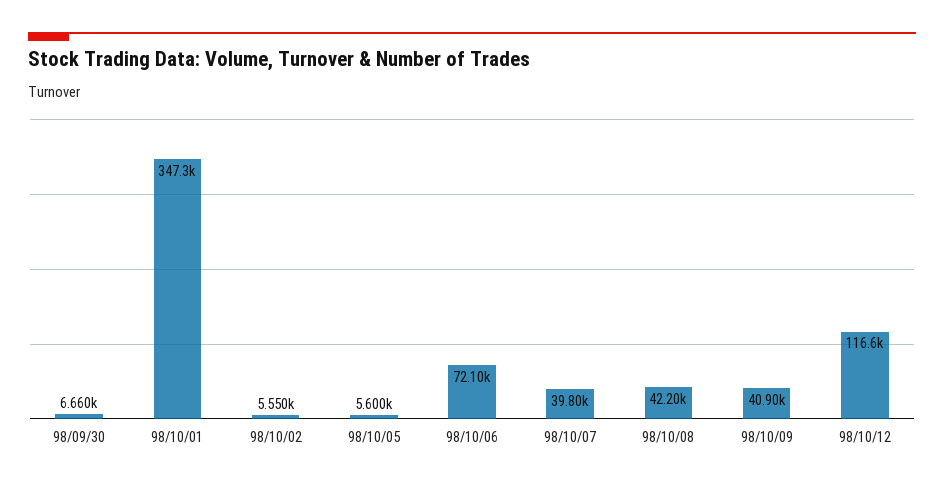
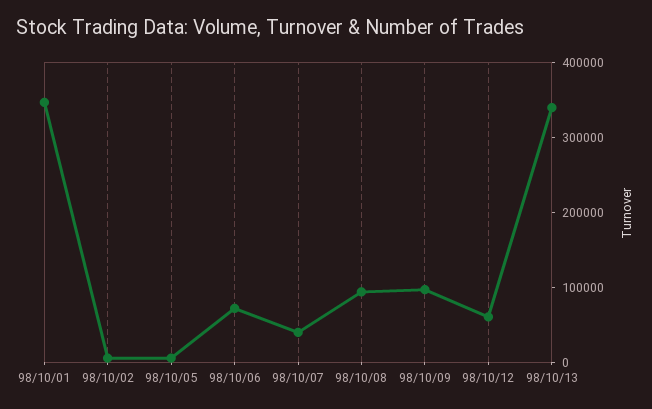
98/09/30: 6660 -> none
98/10/08: 42200 -> 100000
98/10/09: 40900 -> 100000
98/10/12: 116600 -> 60000
98/10/13: none -> 340000

